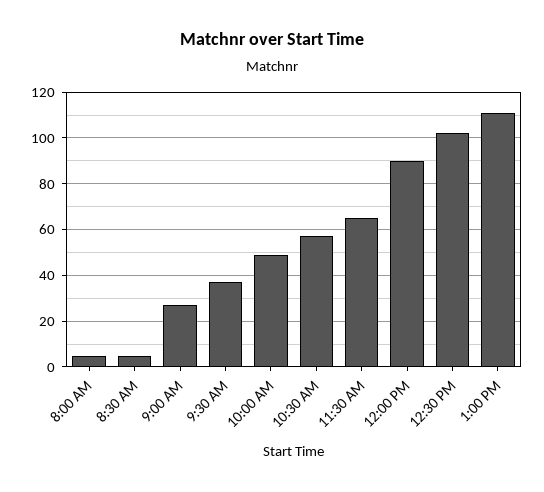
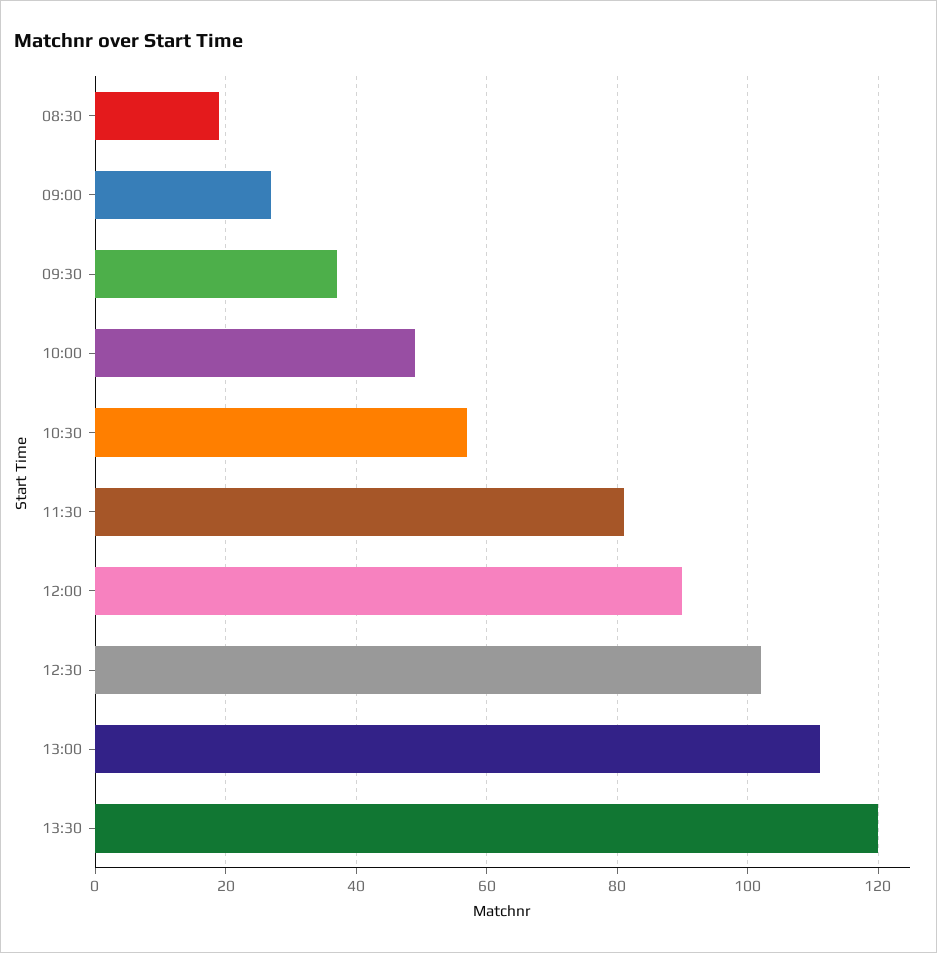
8:00 AM: 5 -> none
8:30 AM: 5 -> 20
11:30 AM: 65 -> 80
13:30: none -> 120

